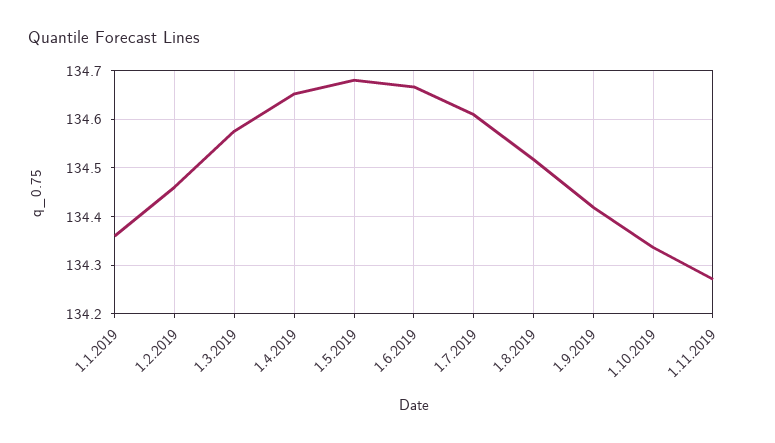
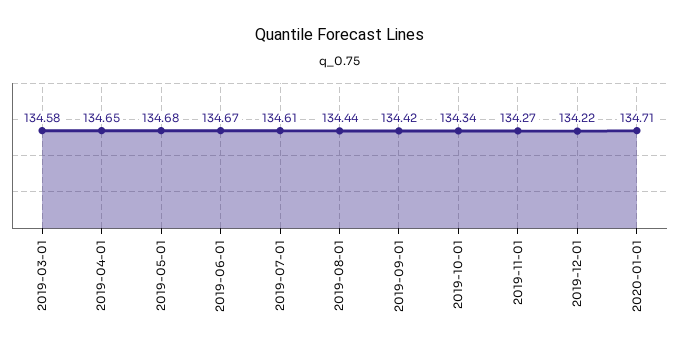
1.1.2019: 134.36 -> none
1.2.2019: 134.46 -> none
1.8.2019: 134.52 -> 134.44
2019-12-01: none -> 134.22
2020-01-01: none -> 134.71

